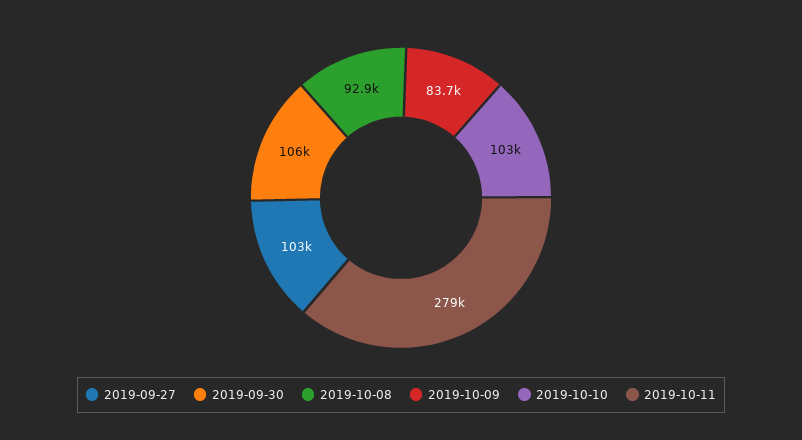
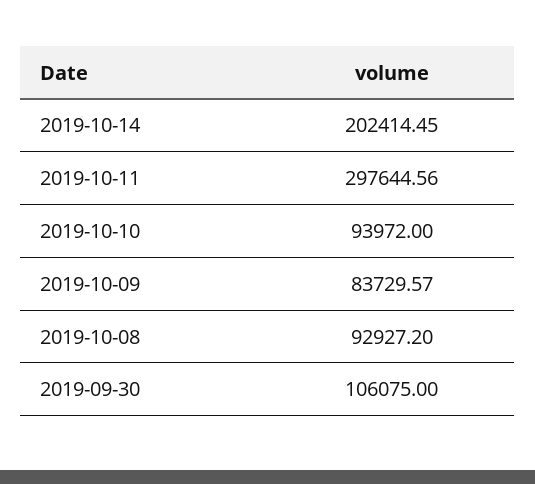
2019-09-27: 103000 -> none
2019-10-10: 103000 -> 93972
2019-10-11: 279000 -> 297644.56
2019-10-14: none -> 202414.45

